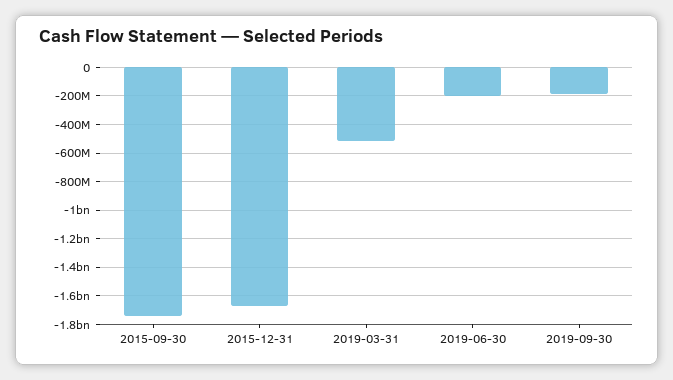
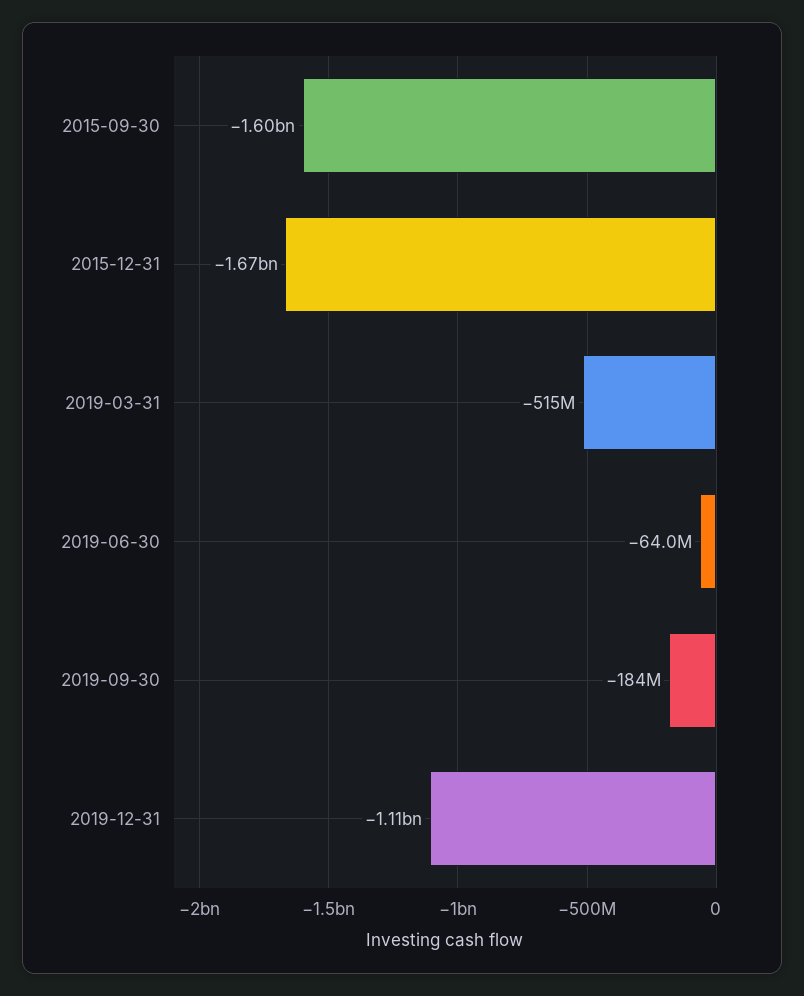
2015-09-30: -1750000000 -> -1600000000
2019-06-30: -200000000 -> -64000000
2019-12-31: none -> -1110000000

